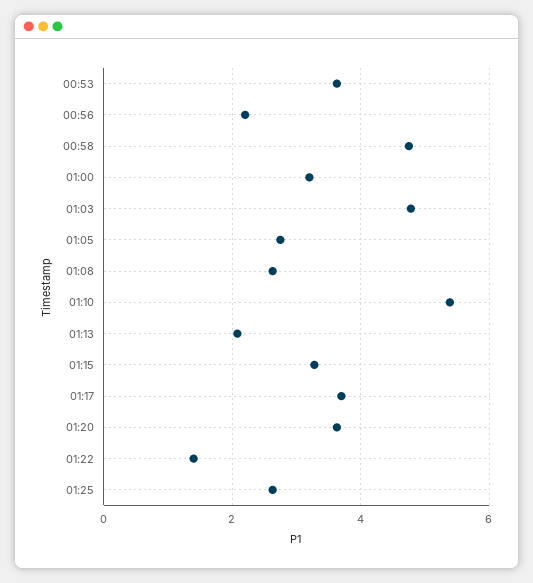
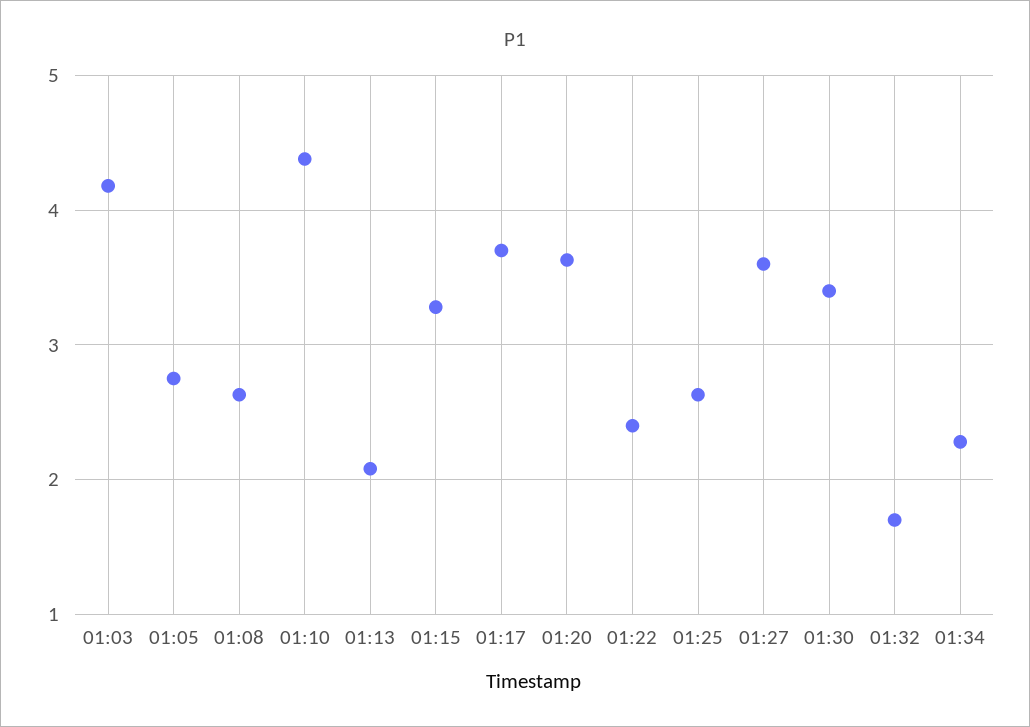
00:53: 3.6 -> none
00:56: 2.2 -> none
00:58: 4.8 -> none
01:00: 3.2 -> none
01:03: 4.8 -> 4.2
01:10: 5.4 -> 4.4
01:22: 1.4 -> 2.4
01:27: none -> 3.6
01:30: none -> 3.4
01:32: none -> 1.7
01:34: none -> 2.3

